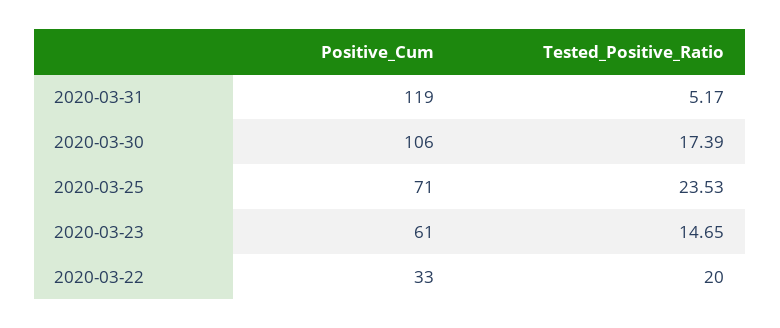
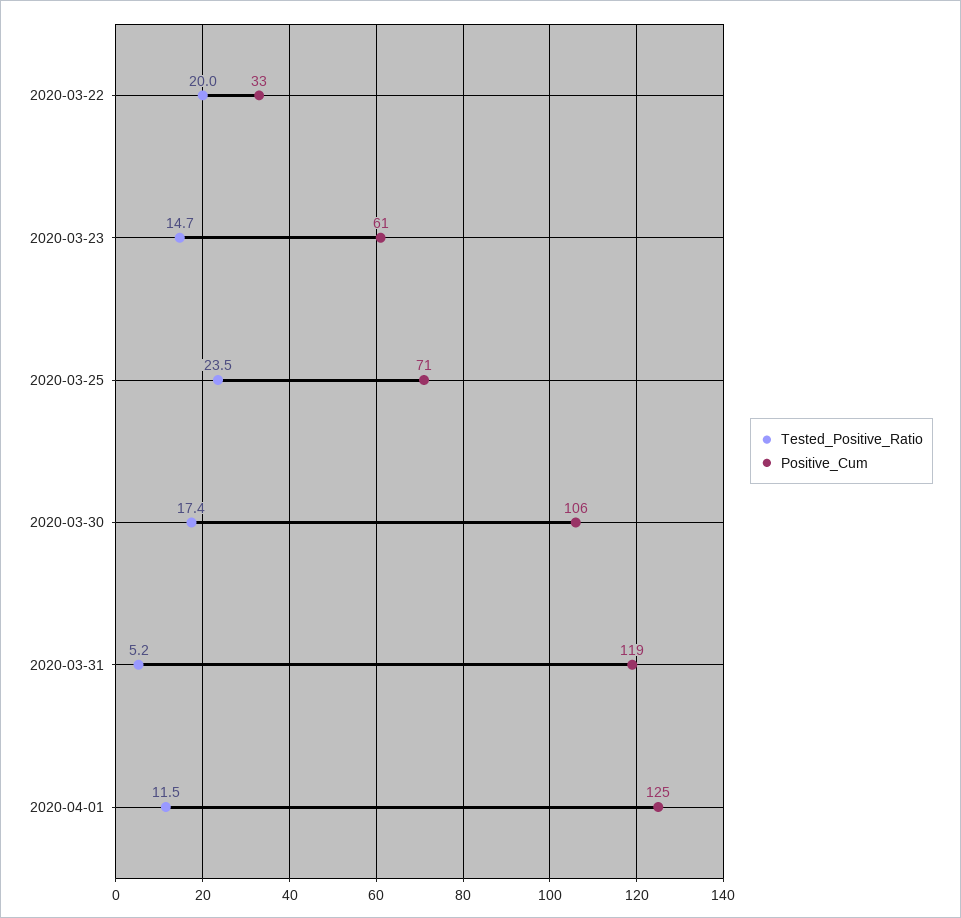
Tested_Positive_Ratio, 2020-04-01: none -> 11.5
Positive_Cum, 2020-04-01: none -> 125

